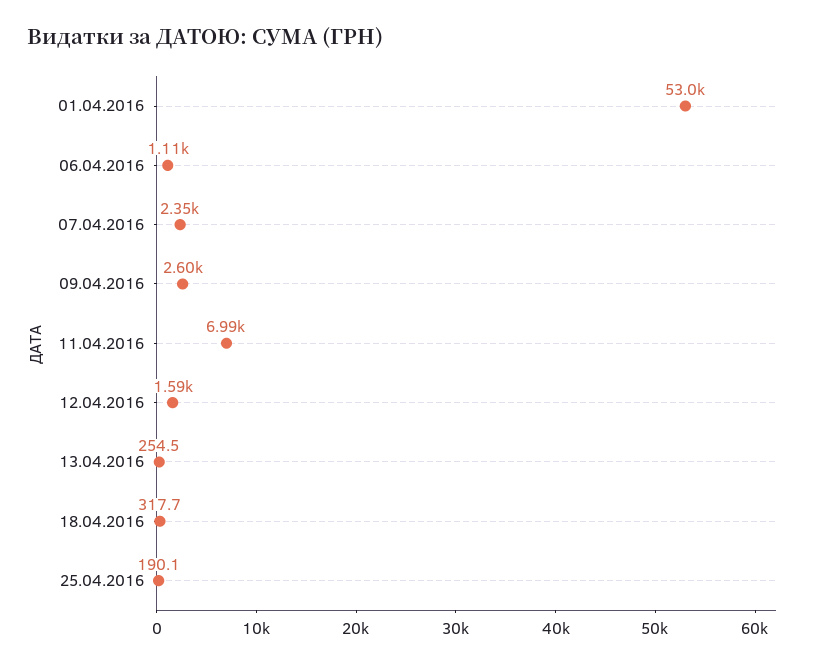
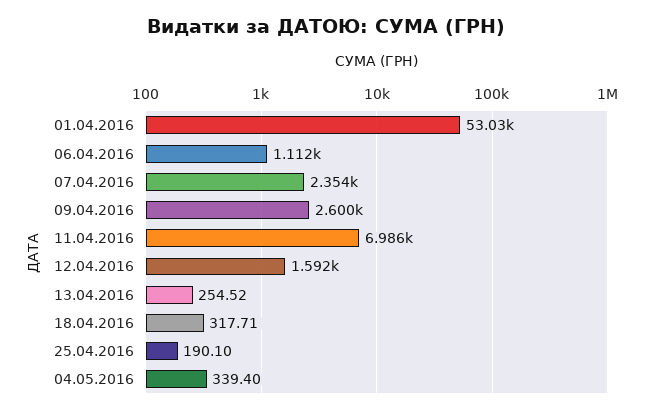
04.05.2016: none -> 339.4

